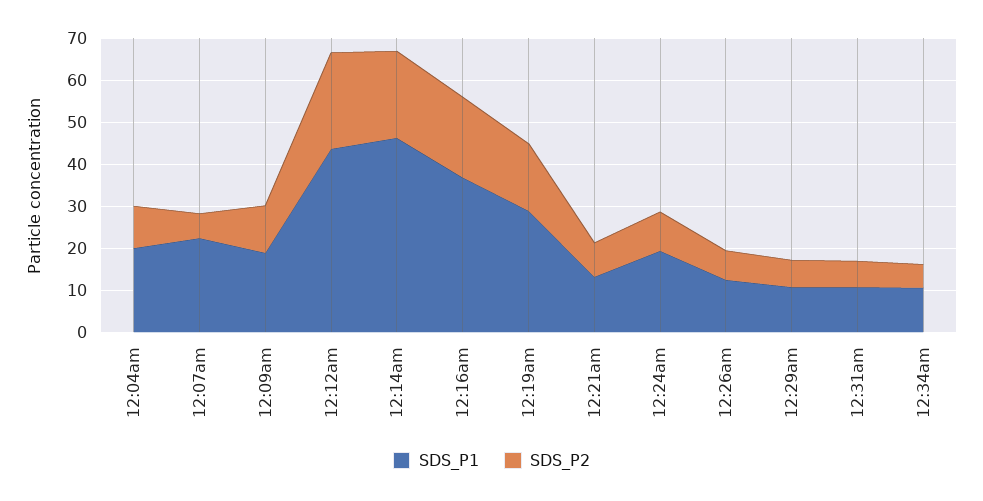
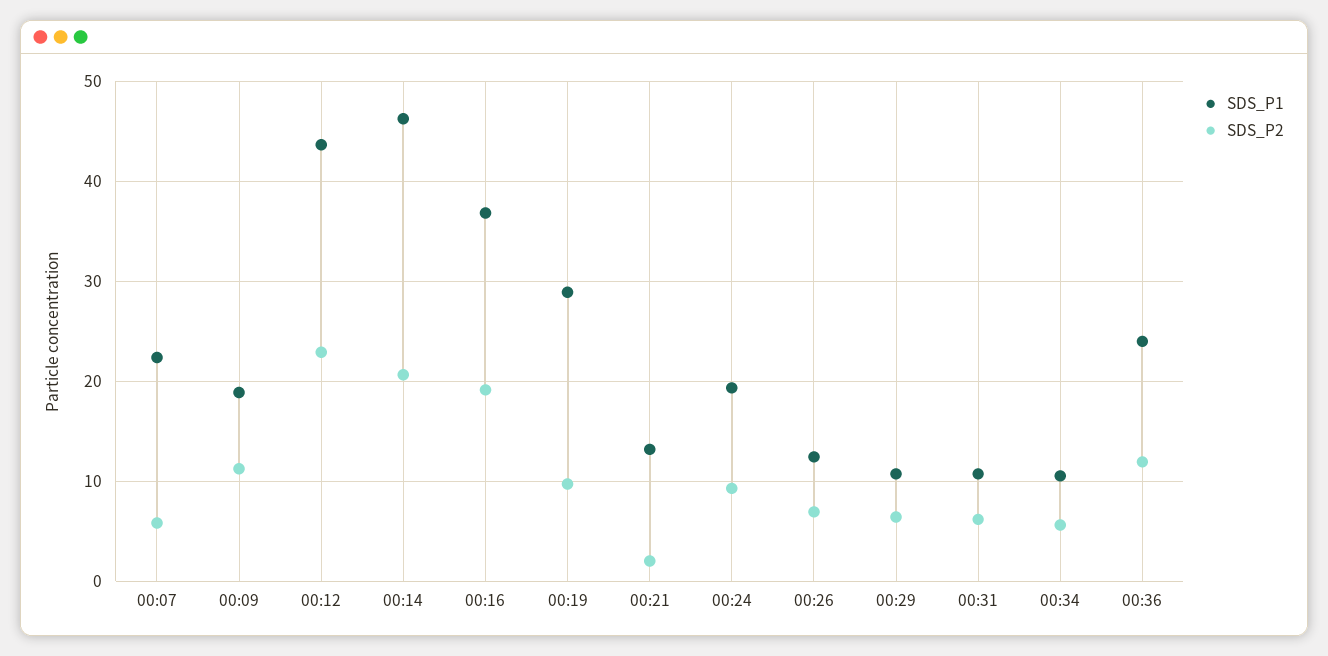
SDS_P1, 12:04am: 20 -> none
SDS_P2, 12:04am: 10 -> none
SDS_P2, 12:19am: 16 -> 10
SDS_P2, 12:21am: 8 -> 2
SDS_P1, 00:36: none -> 24
SDS_P2, 00:36: none -> 12

